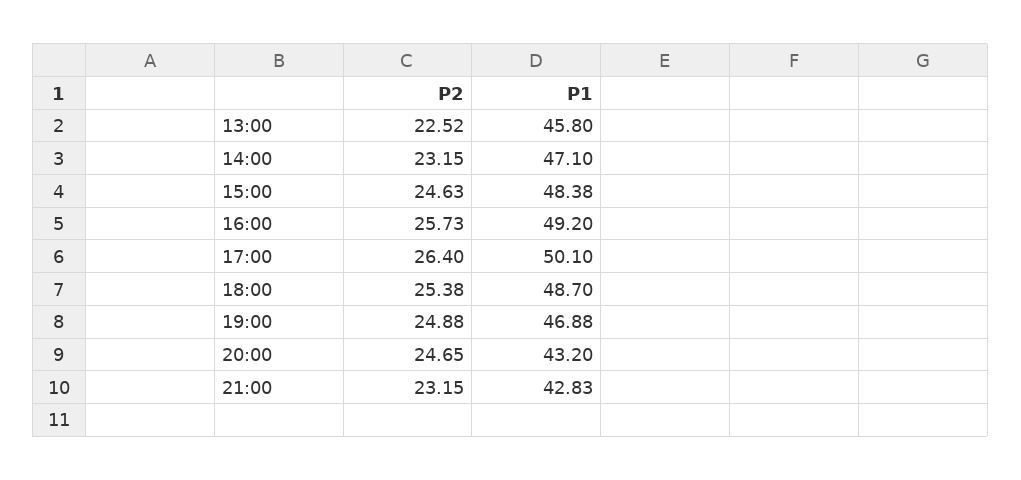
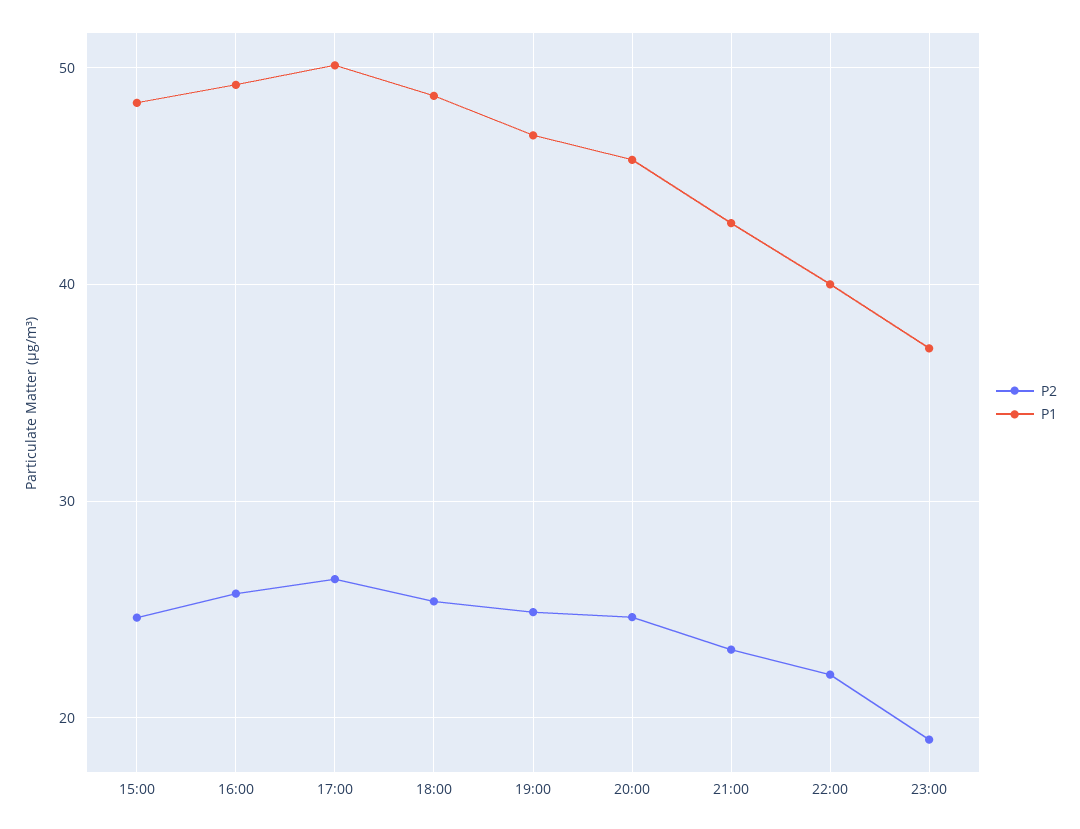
P2, 13:00: 22.52 -> none
P1, 13:00: 45.8 -> none
P2, 14:00: 23.15 -> none
P1, 14:00: 47.1 -> none
P1, 20:00: 43.2 -> 46
P2, 22:00: none -> 22
P1, 22:00: none -> 40
P2, 23:00: none -> 19
P1, 23:00: none -> 37

